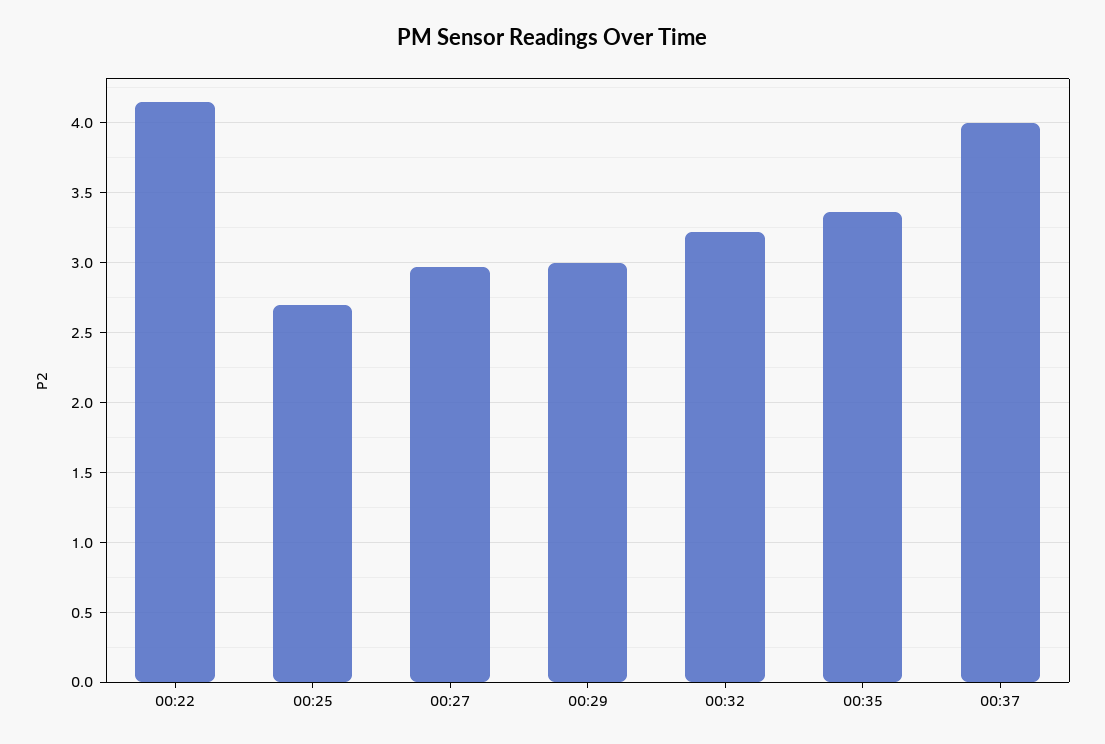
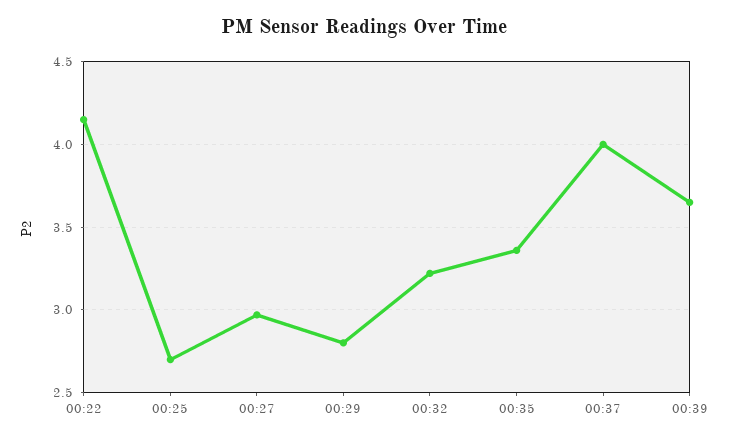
00:29: 3 -> 2.8
00:39: none -> 3.65

